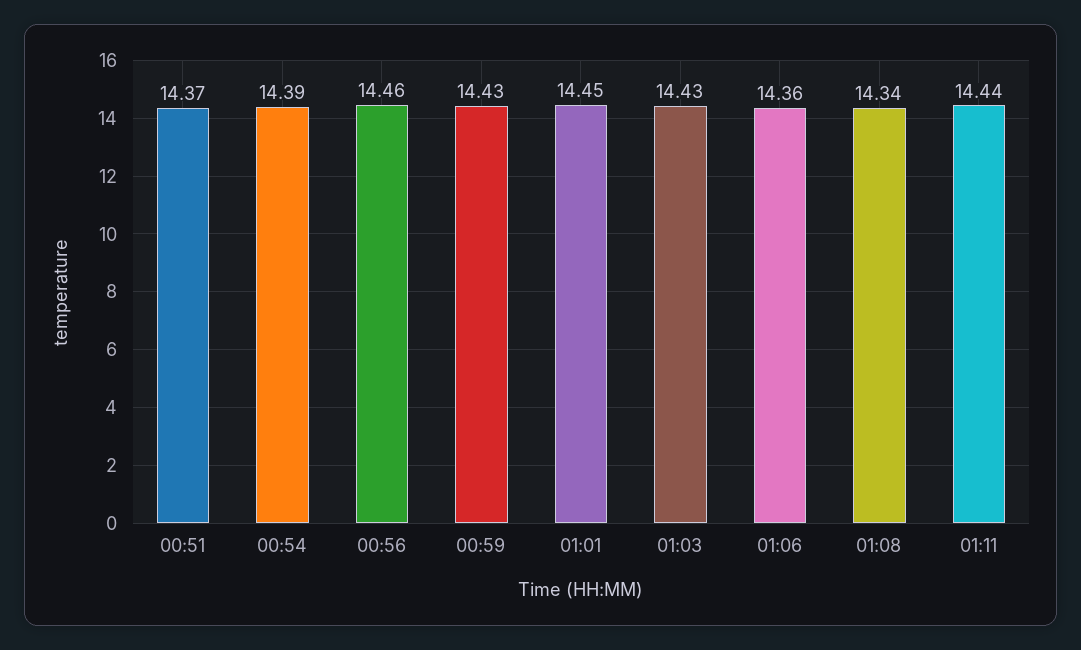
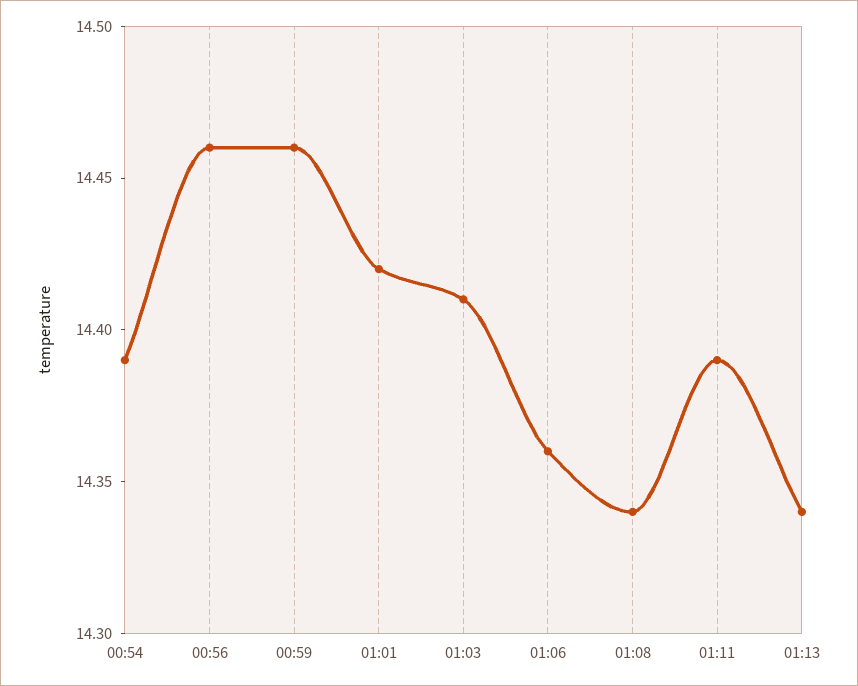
00:51: 14.37 -> none
00:59: 14.43 -> 14.46
01:01: 14.45 -> 14.42
01:03: 14.43 -> 14.41
01:11: 14.44 -> 14.39
01:13: none -> 14.34

